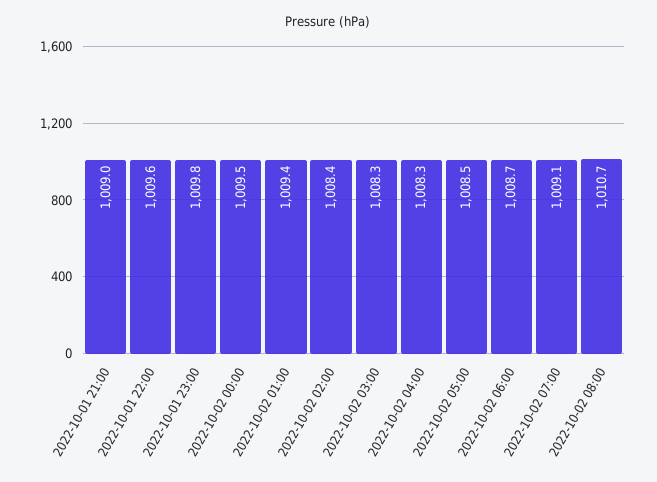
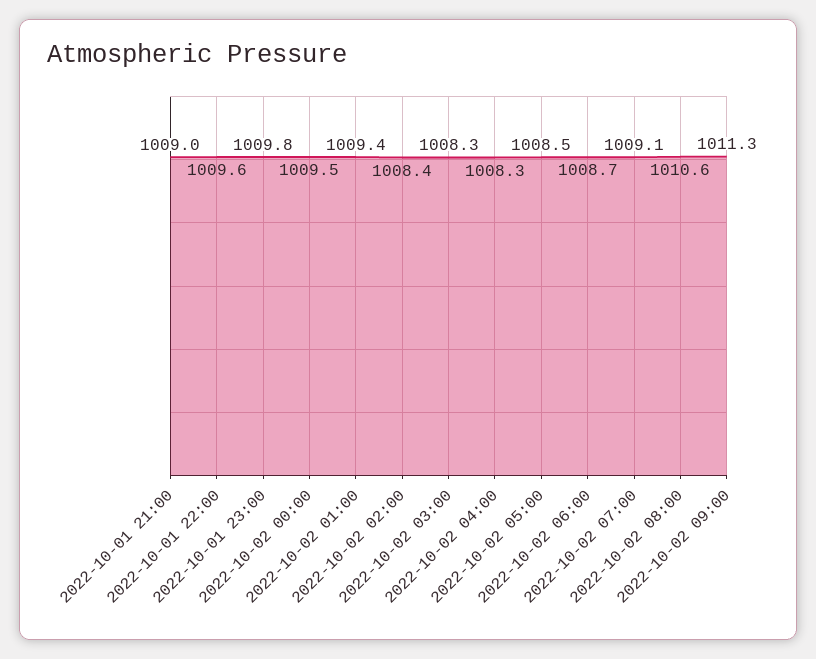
2022-10-02 08:00: 1010.7 -> 1010.6
2022-10-02 09:00: none -> 1011.3

